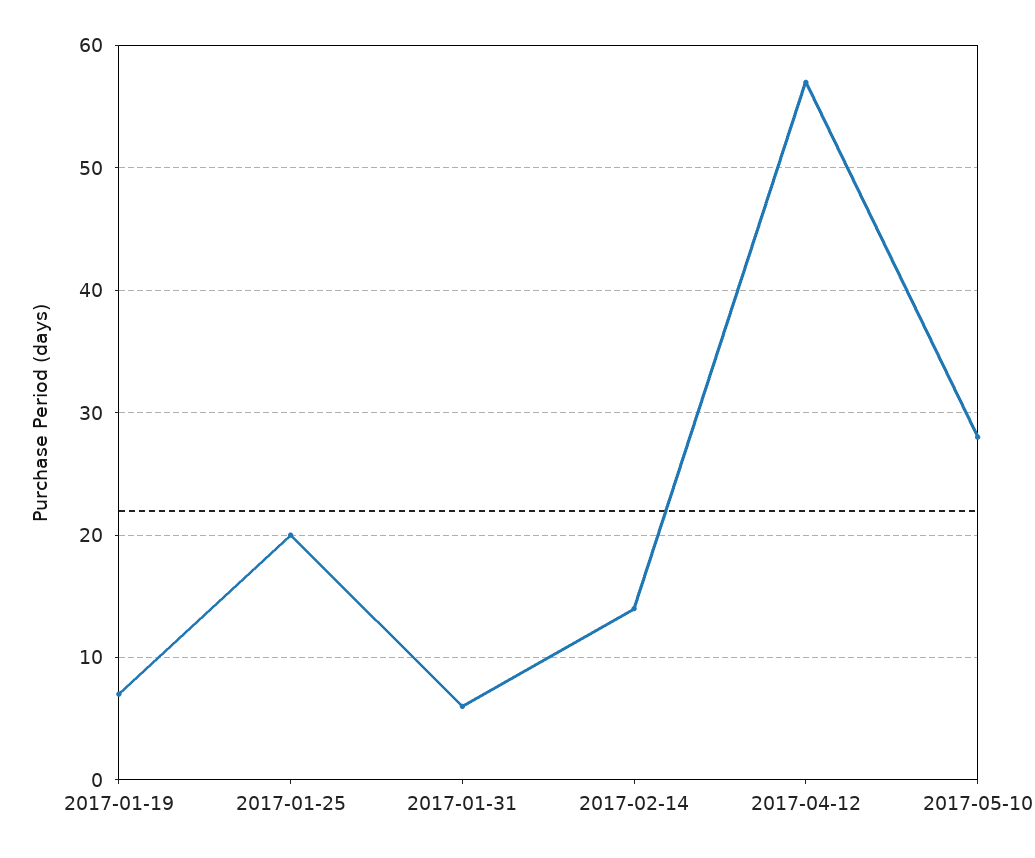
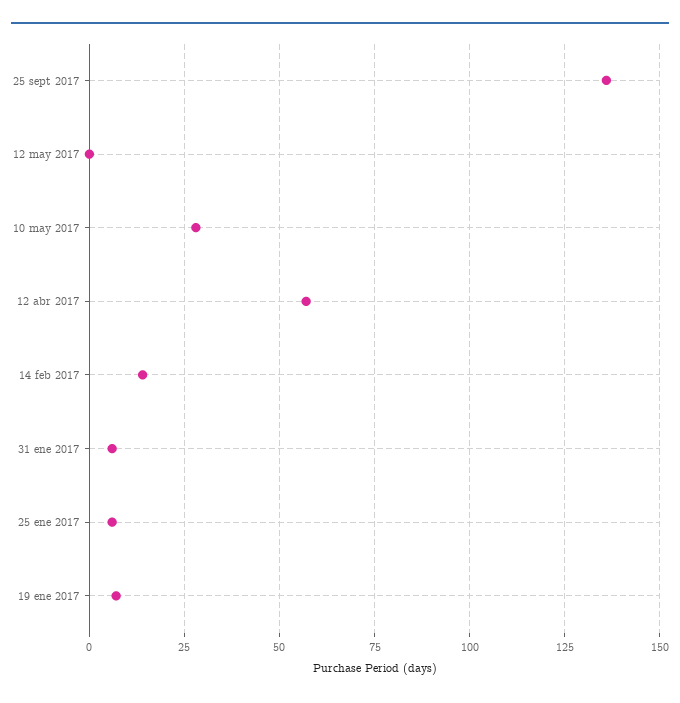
2017-01-25: 20 -> 5
25 sept 2017: none -> 135
12 may 2017: none -> 0

